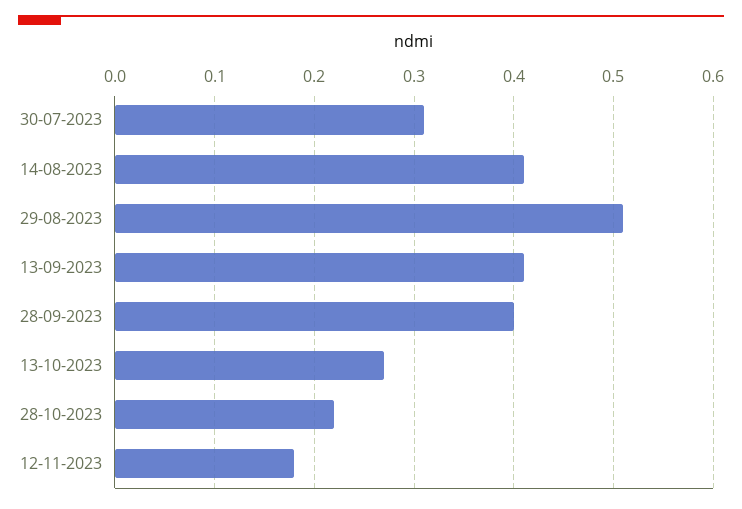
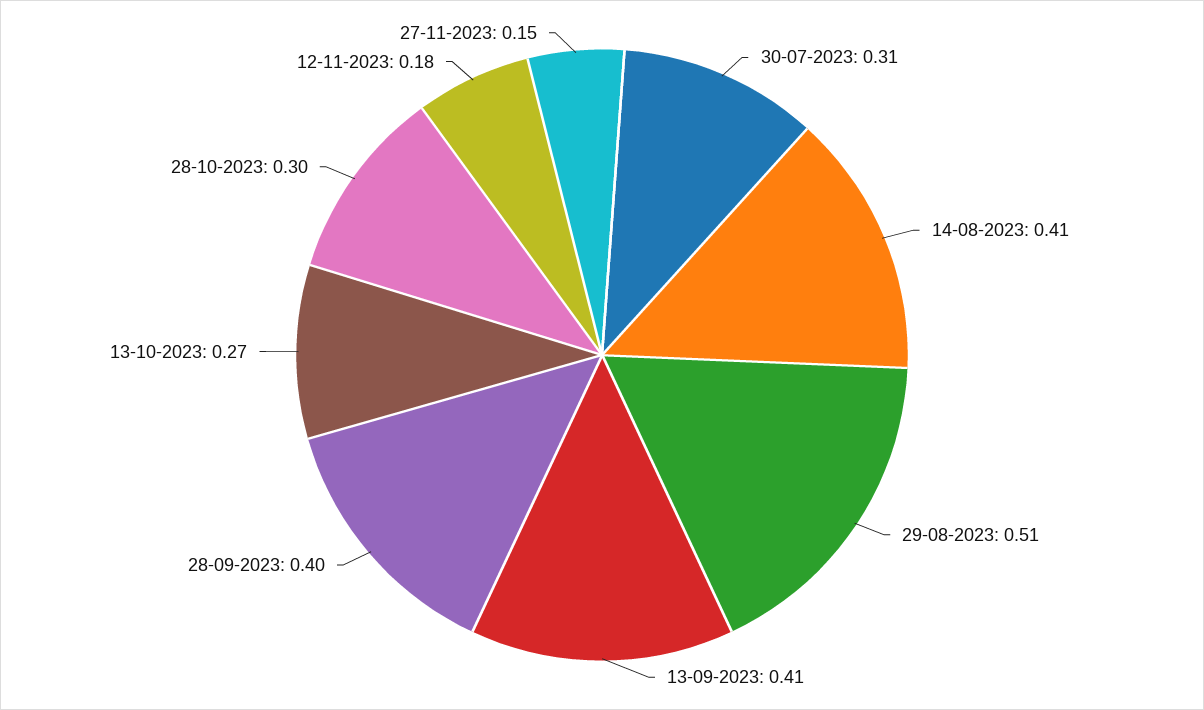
28-10-2023: 0.22 -> 0.3
27-11-2023: none -> 0.15

